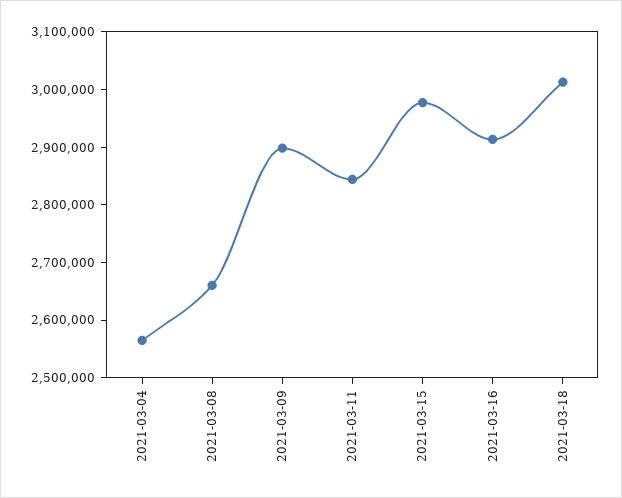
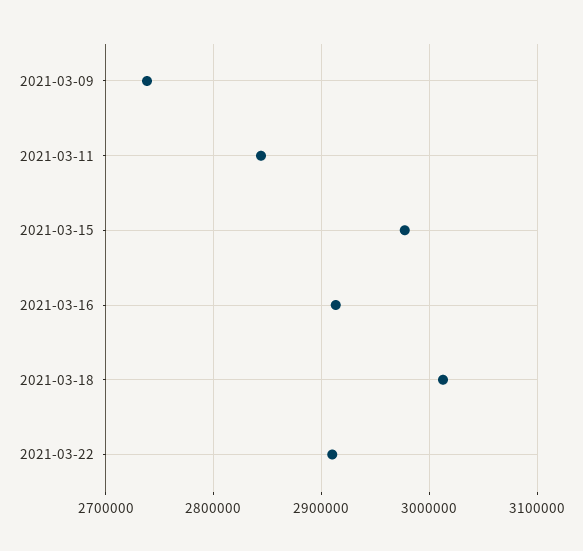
2021-03-04: 2560000 -> none
2021-03-08: 2660000 -> none
2021-03-09: 2900000 -> 2740000
2021-03-22: none -> 2910000

